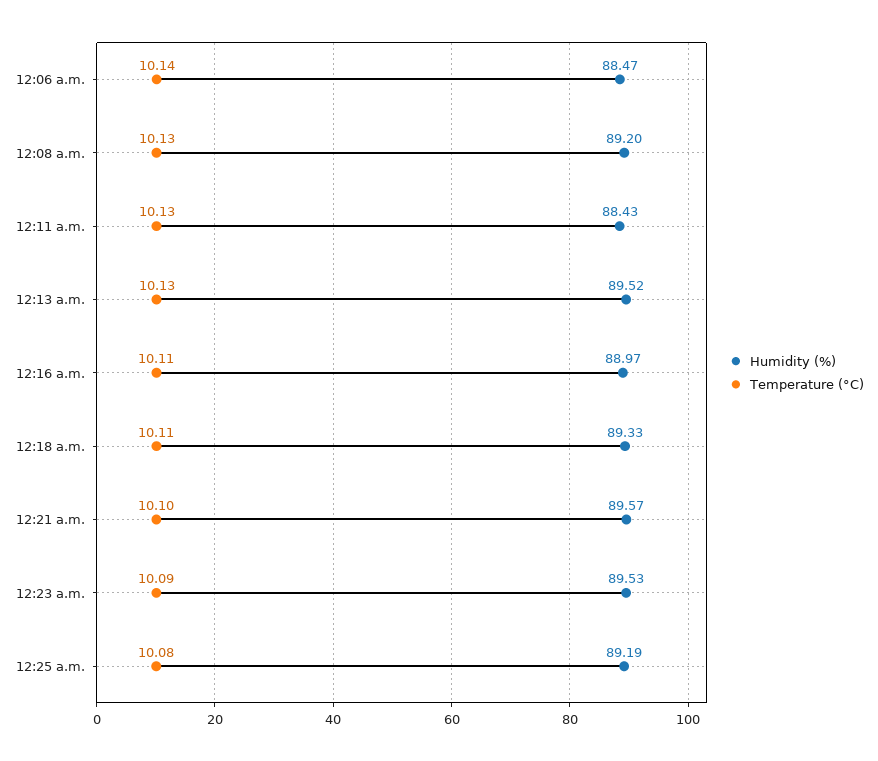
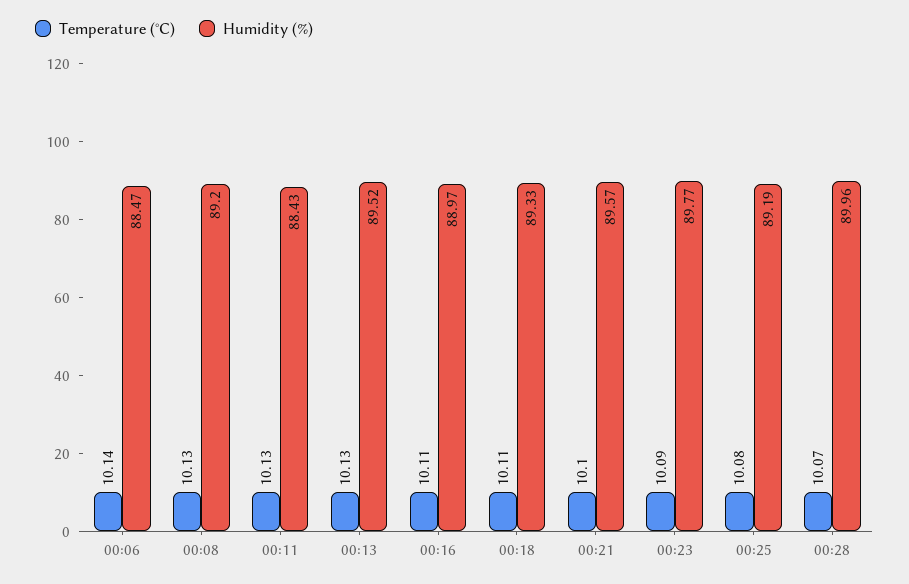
Humidity (%), 12:23 a.m.: 89.53 -> 89.77
Temperature (°C), 00:28: none -> 10.07
Humidity (%), 00:28: none -> 89.96

